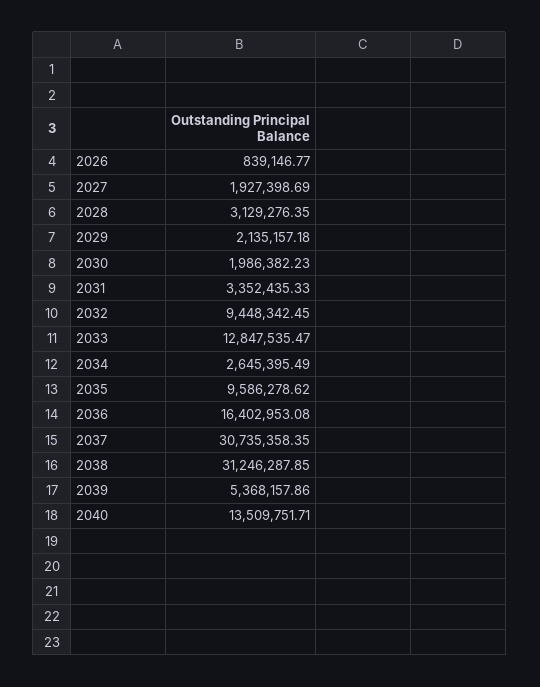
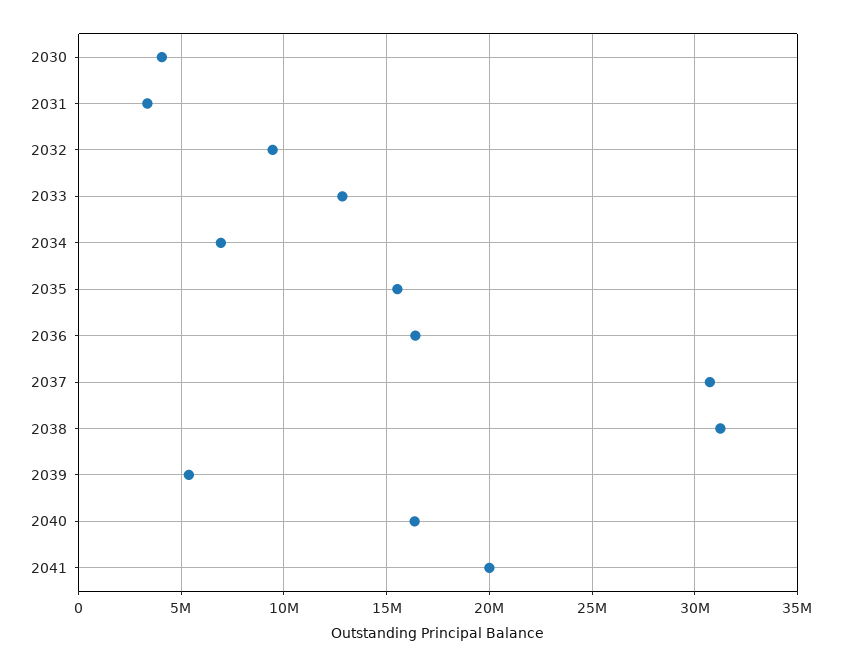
2026: 839146.77 -> none
2027: 1927398.69 -> none
2028: 3129276.35 -> none
2029: 2135157.18 -> none
2030: 1986382.23 -> 4000000
2034: 2645395.49 -> 7000000
2035: 9586278.62 -> 15500000
2040: 13509751.71 -> 16500000
2041: none -> 20000000

